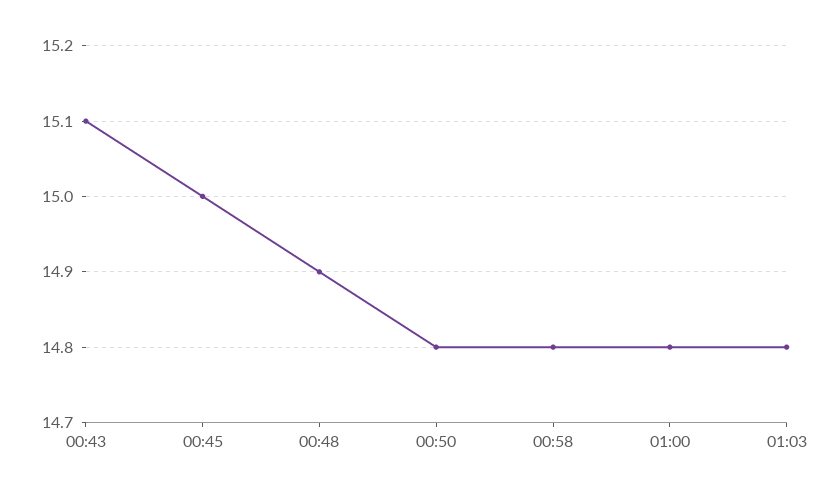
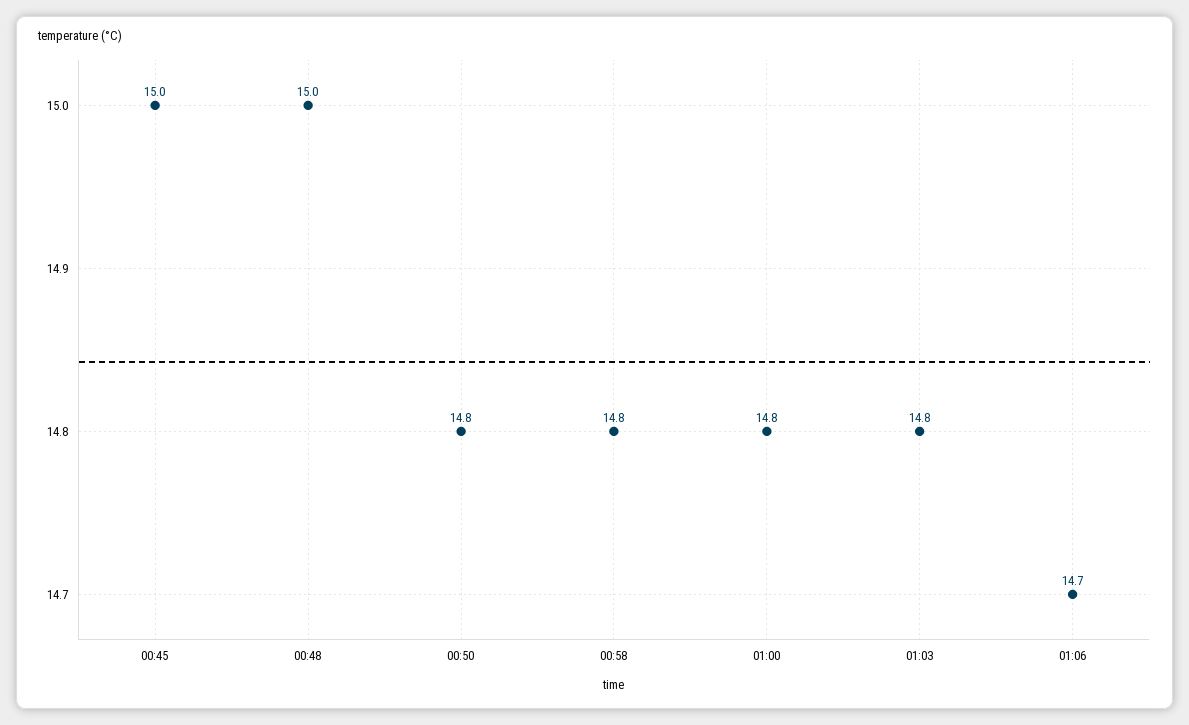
00:43: 15.1 -> none
00:48: 14.9 -> 15
01:06: none -> 14.7

